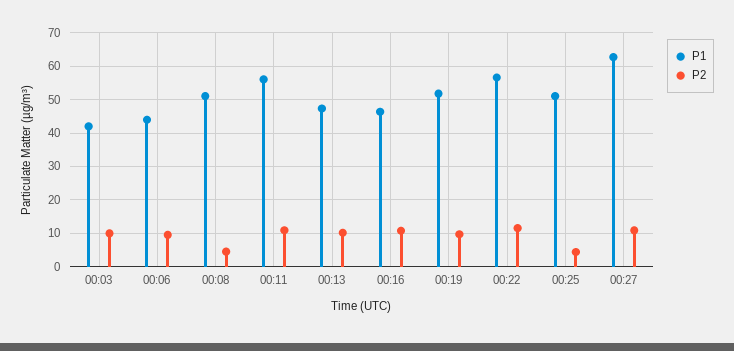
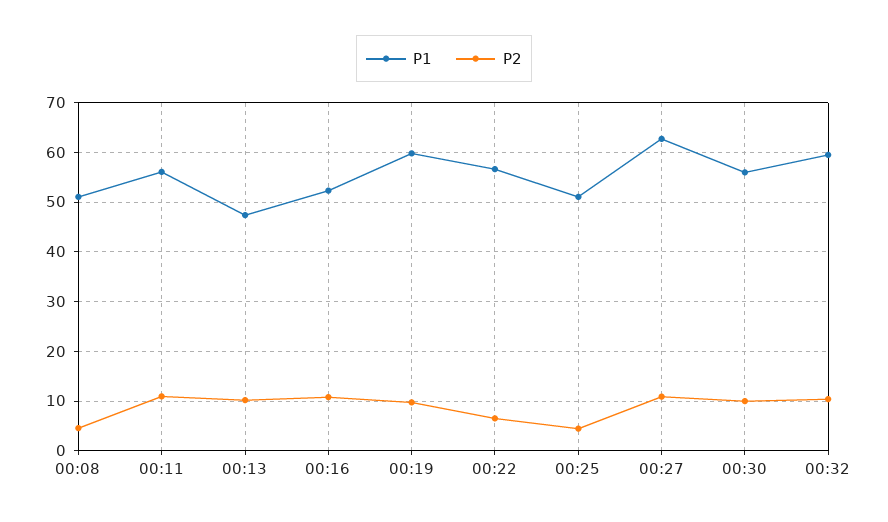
P1, 00:03: 42 -> none
P2, 00:03: 10 -> none
P1, 00:06: 44 -> none
P2, 00:06: 10 -> none
P1, 00:16: 46 -> 52
P1, 00:19: 52 -> 60
P2, 00:22: 12 -> 6
P1, 00:30: none -> 56
P2, 00:30: none -> 10
P1, 00:32: none -> 60
P2, 00:32: none -> 10

